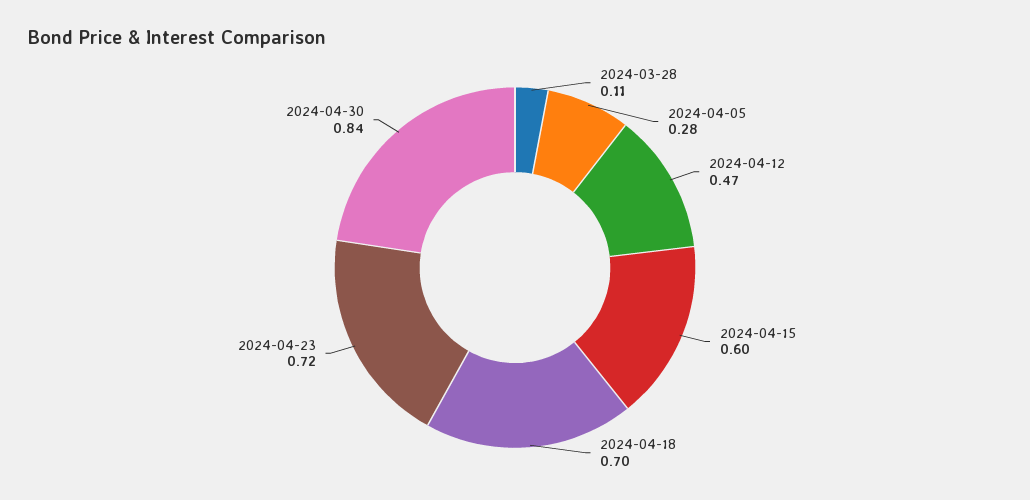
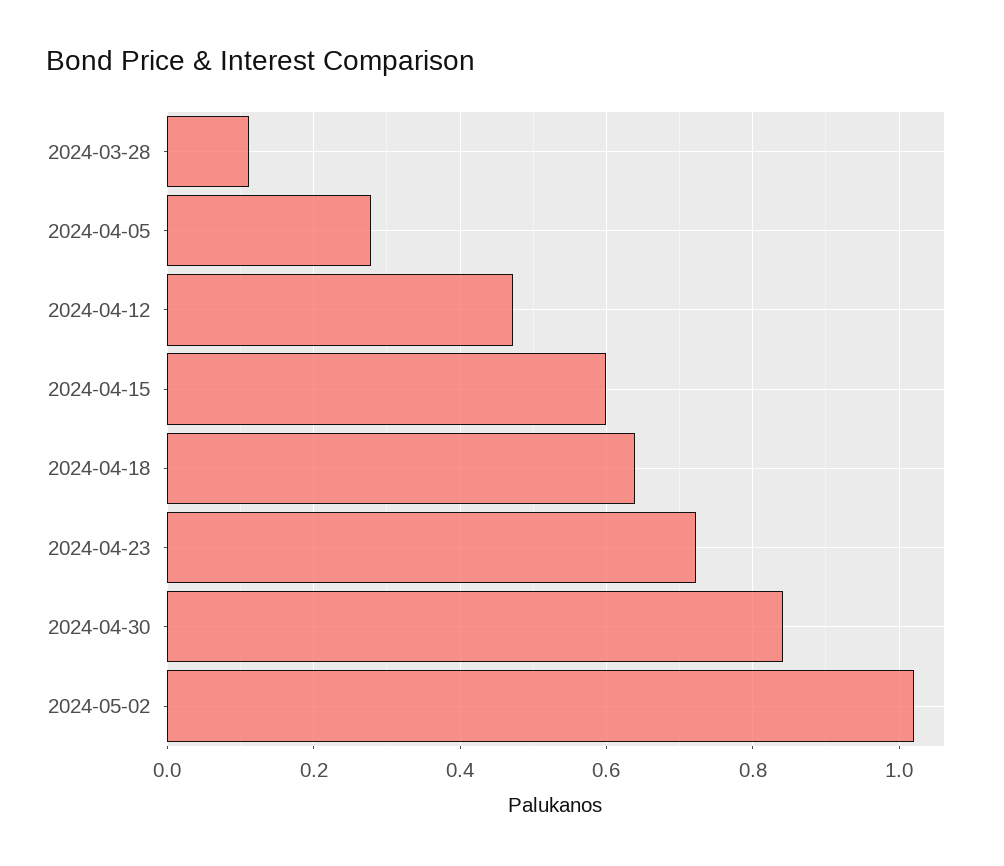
2024-04-18: 0.7 -> 0.64
2024-05-02: none -> 1.02

